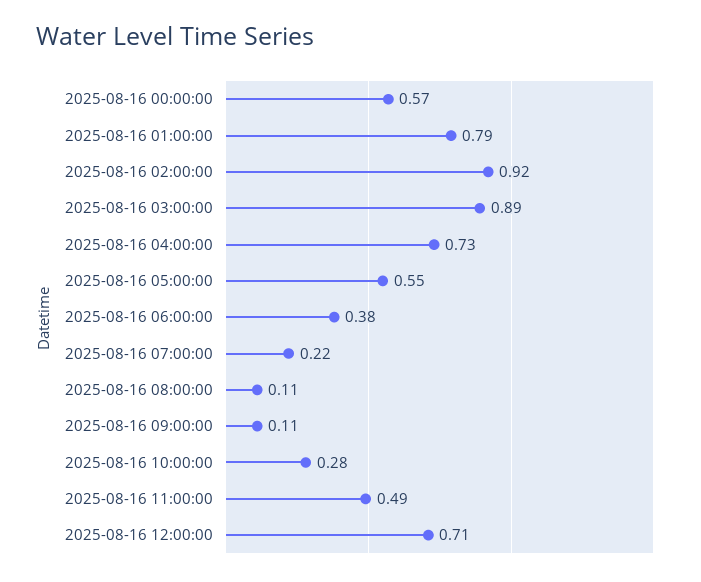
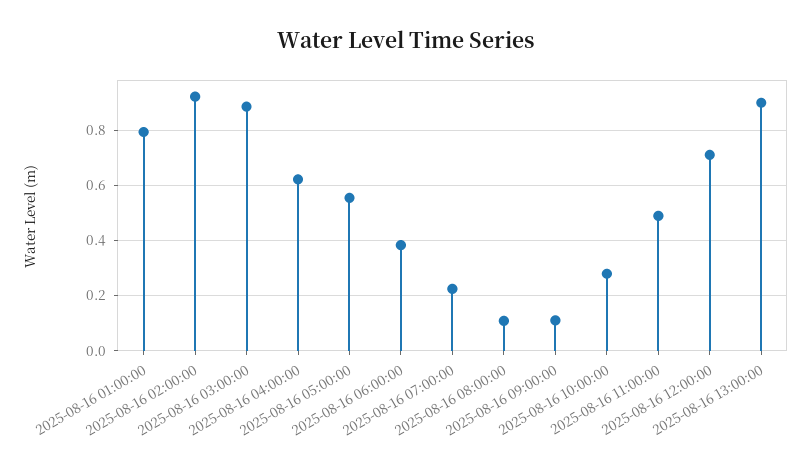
2025-08-16 00:00:00: 0.57 -> none
2025-08-16 04:00:00: 0.73 -> 0.625
2025-08-16 13:00:00: none -> 0.9

